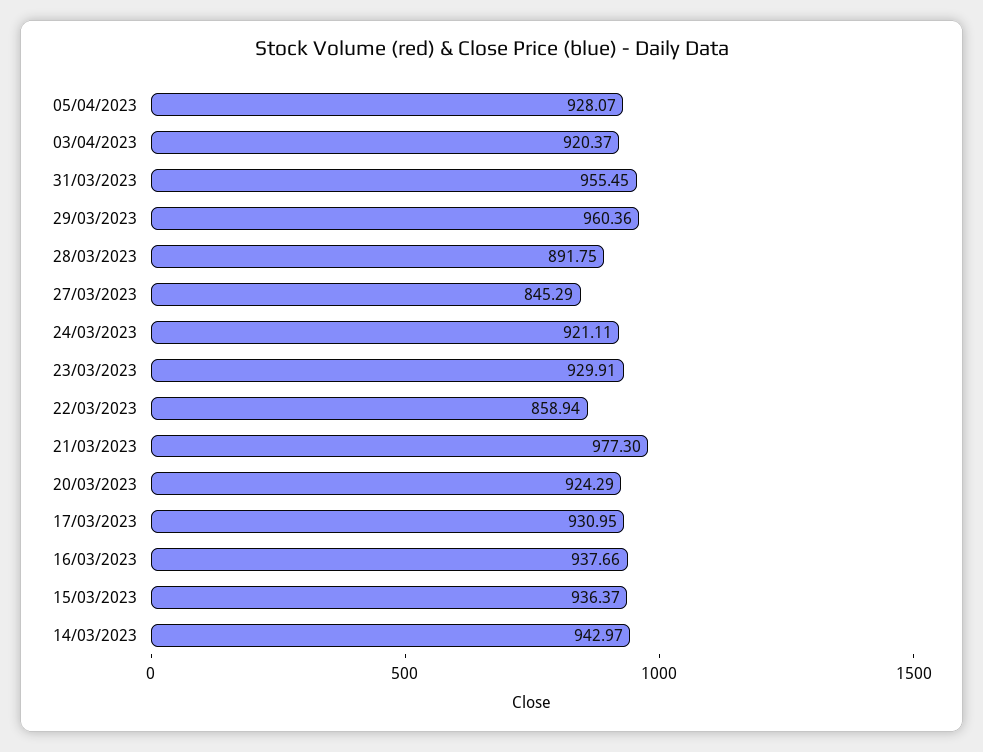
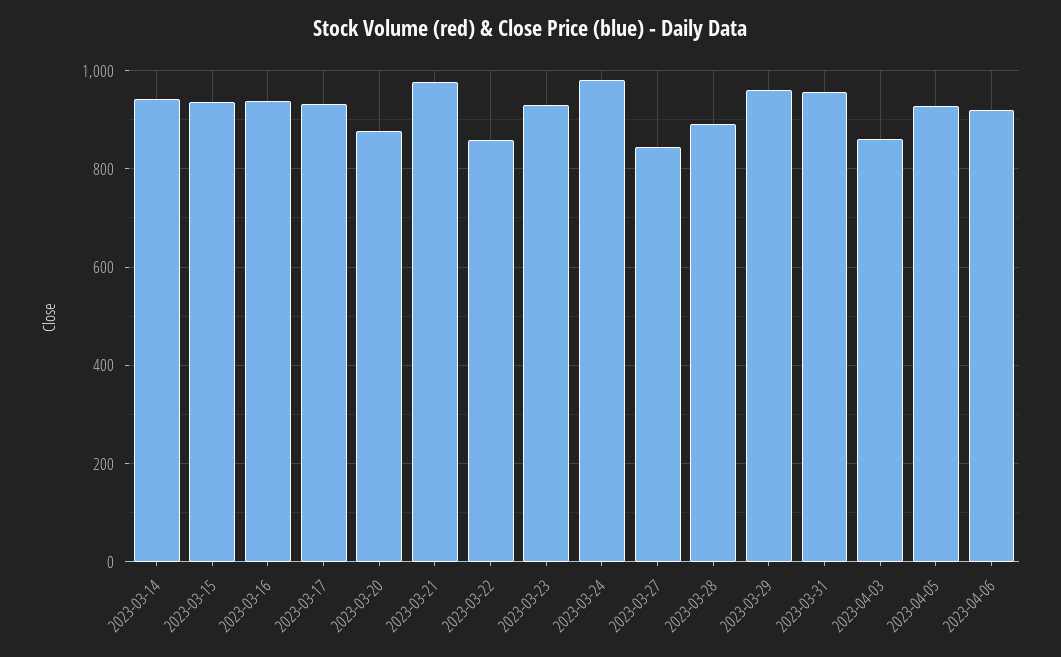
03/04/2023: 920.37 -> 860
24/03/2023: 921.11 -> 980
20/03/2023: 924.29 -> 880
2023-04-06: none -> 920

